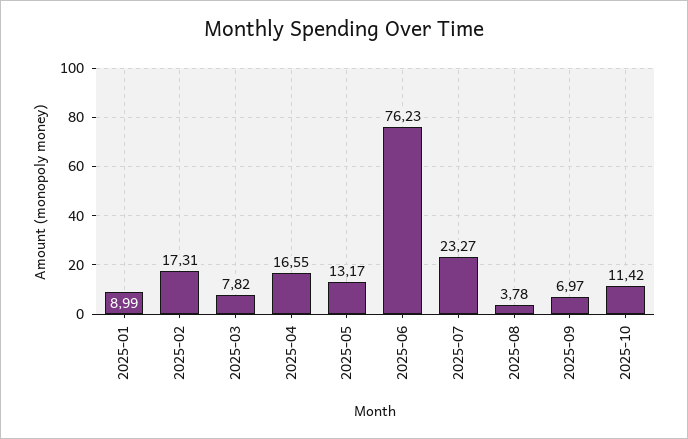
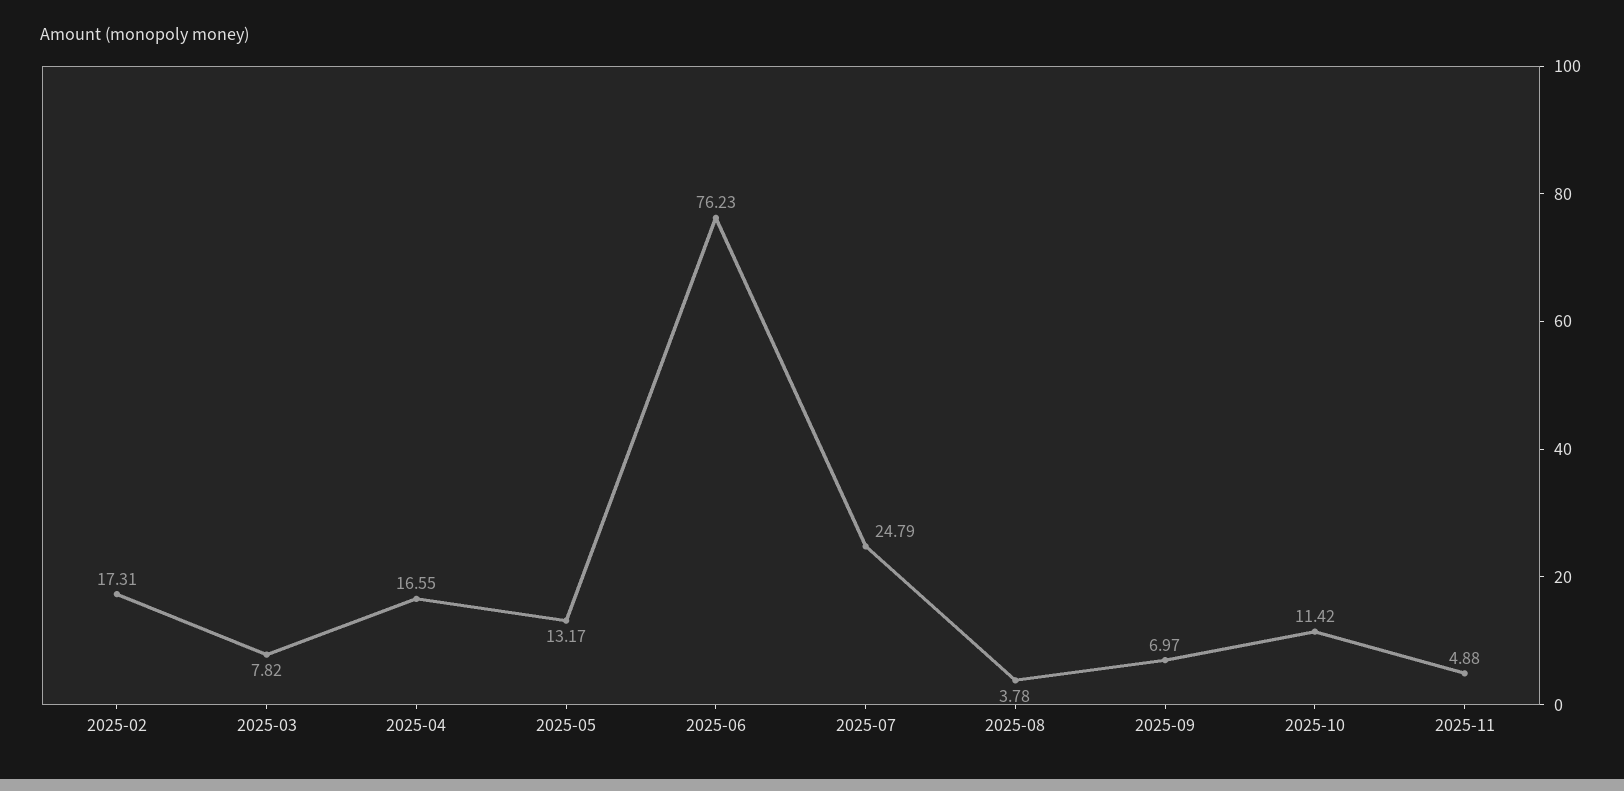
2025-01: 8.99 -> none
2025-07: 23.27 -> 24.79
2025-11: none -> 4.88

